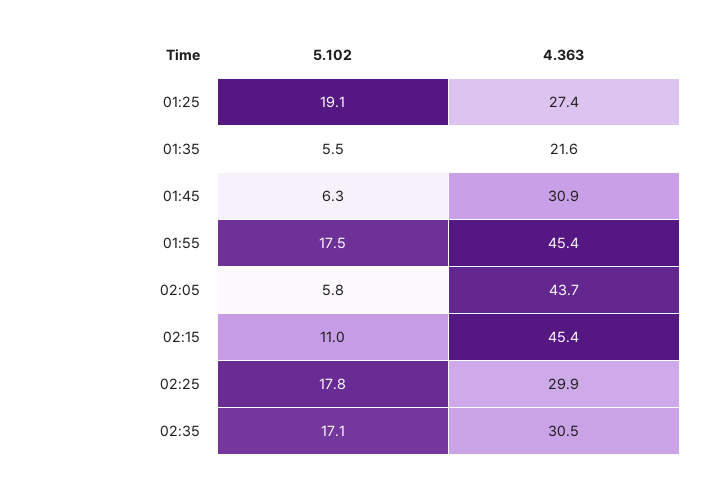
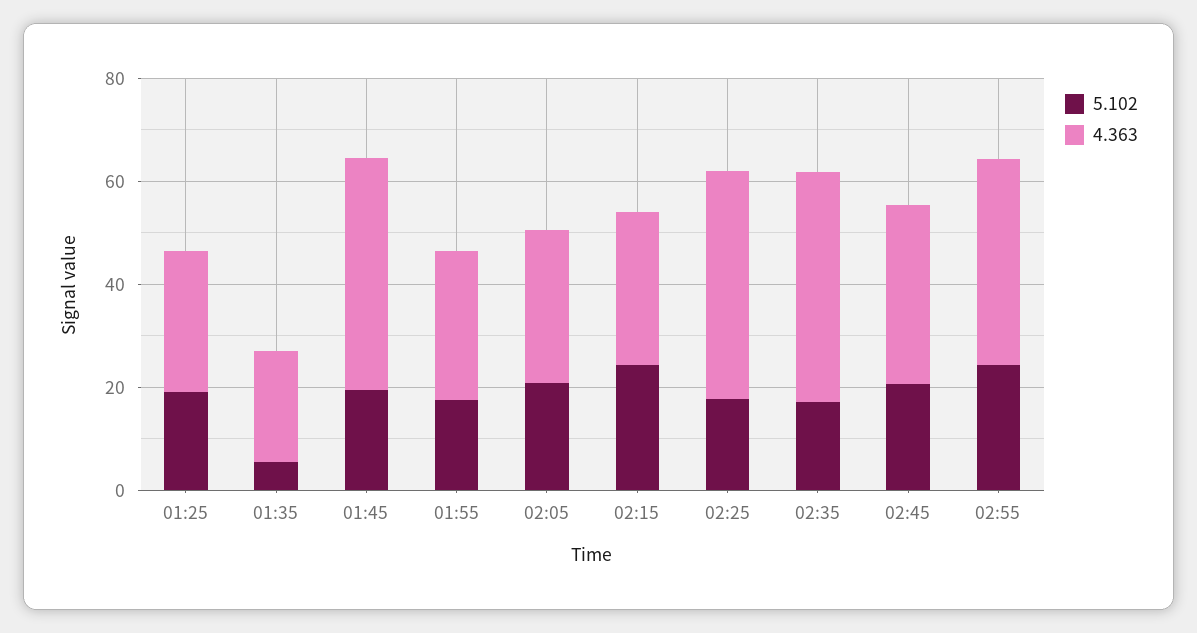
5.102, 01:45: 6.3 -> 20
4.363, 01:45: 30.9 -> 45
4.363, 01:55: 45.4 -> 30
5.102, 02:05: 5.8 -> 20
4.363, 02:05: 43.7 -> 30
5.102, 02:15: 11 -> 25
4.363, 02:15: 45.4 -> 30
4.363, 02:25: 29.9 -> 45
4.363, 02:35: 30.5 -> 45
5.102, 02:45: none -> 20
4.363, 02:45: none -> 35
5.102, 02:55: none -> 25
4.363, 02:55: none -> 40

